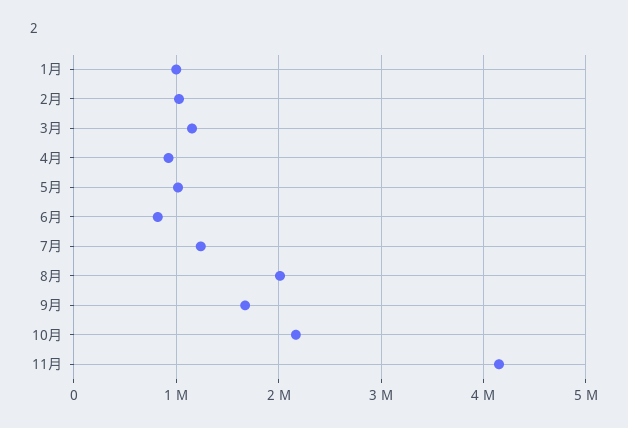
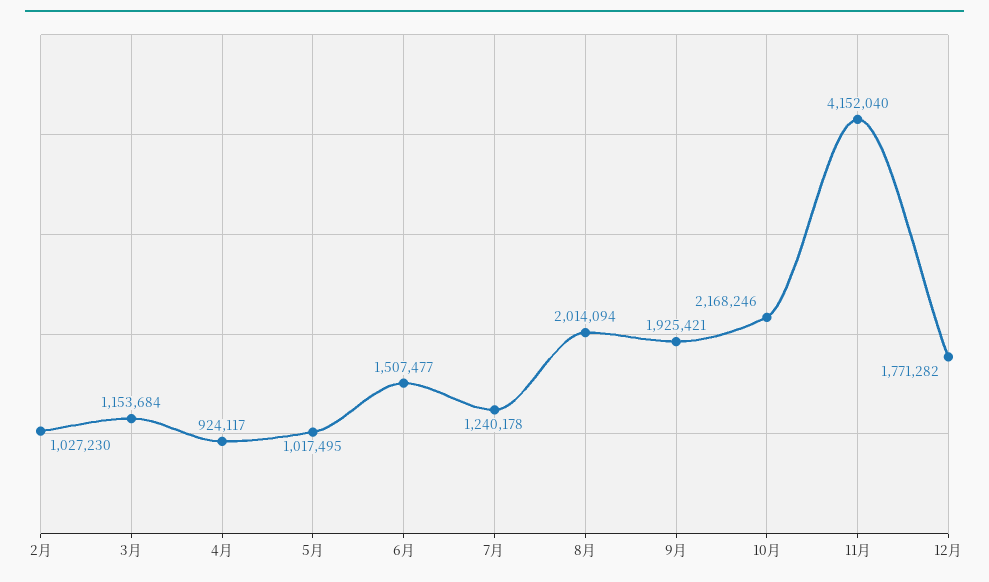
1月: 1000000 -> none
6月: 800000 -> 1507477
9月: 1700000 -> 1925421
12月: none -> 1771282

